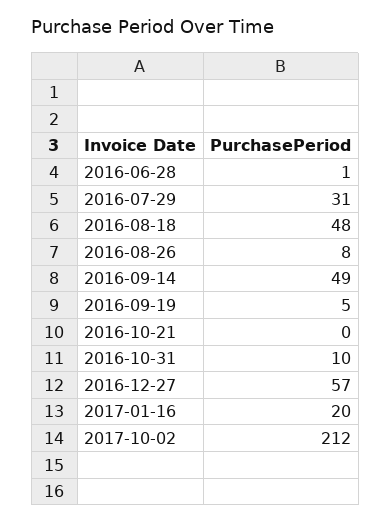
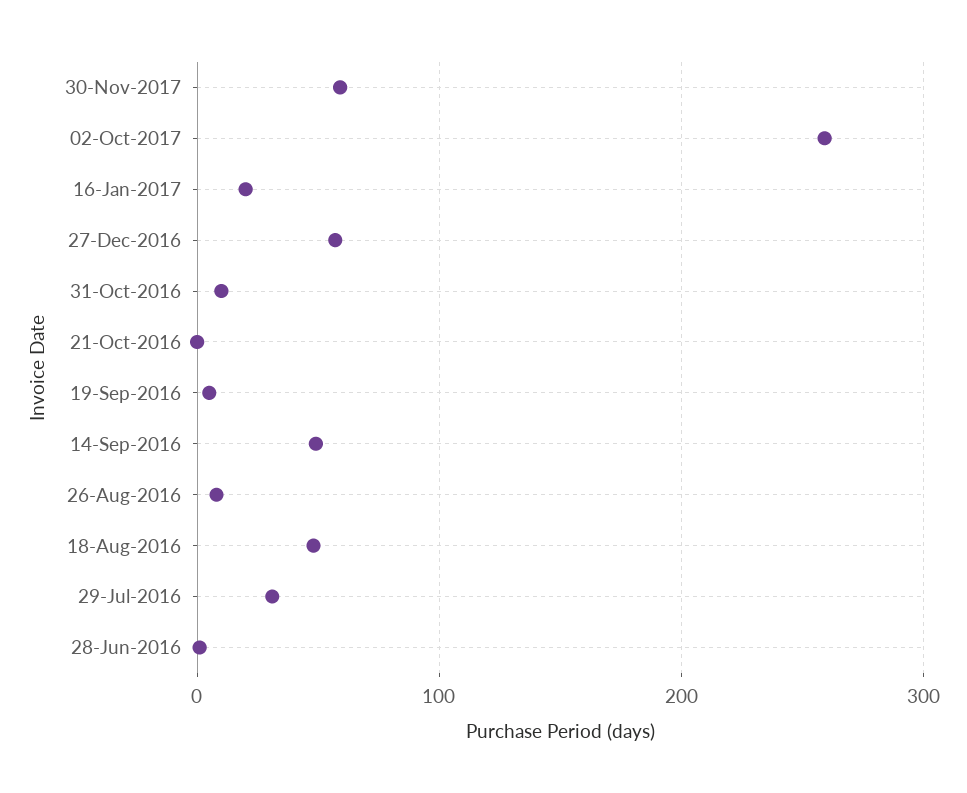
2017-10-02: 212 -> 260
30-Nov-2017: none -> 60

